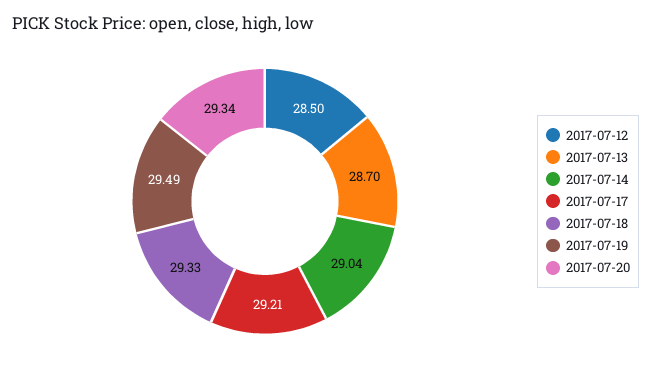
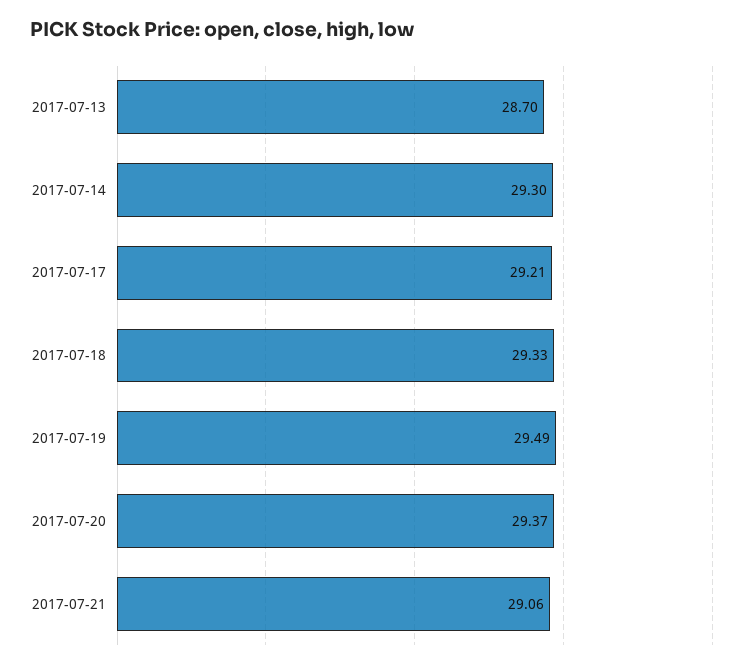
2017-07-12: 28.5 -> none
2017-07-14: 29.04 -> 29.3
2017-07-20: 29.34 -> 29.37
2017-07-21: none -> 29.06

